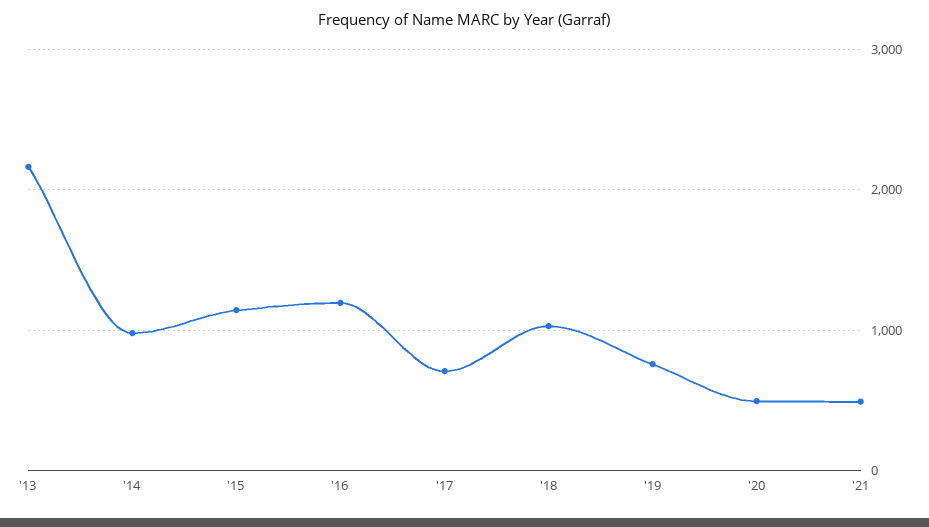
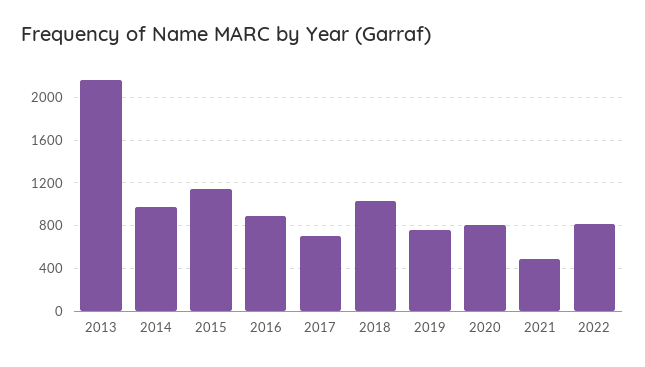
'16: 1200 -> 900
'20: 500 -> 800
2022: none -> 800

